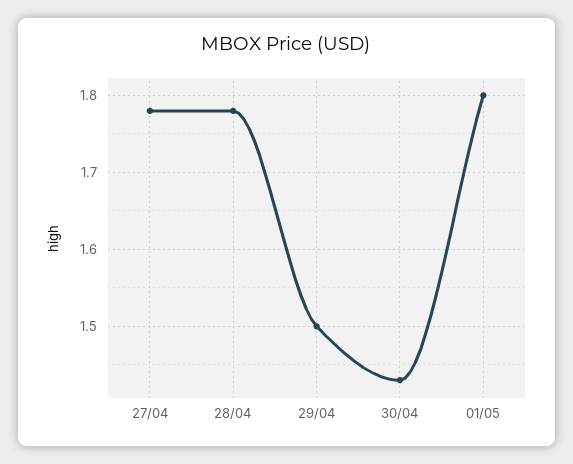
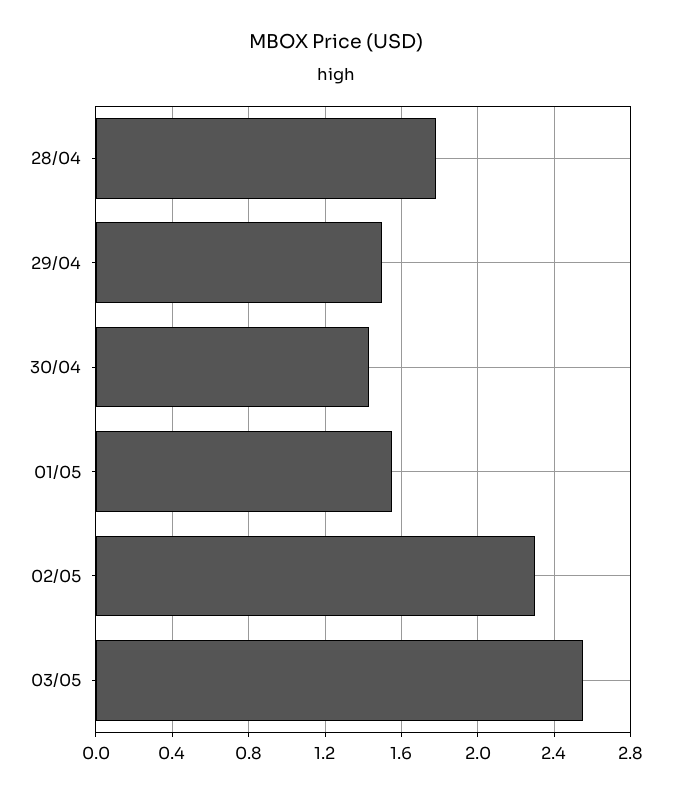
27/04: 1.78 -> none
01/05: 1.8 -> 1.55
02/05: none -> 2.3
03/05: none -> 2.55

